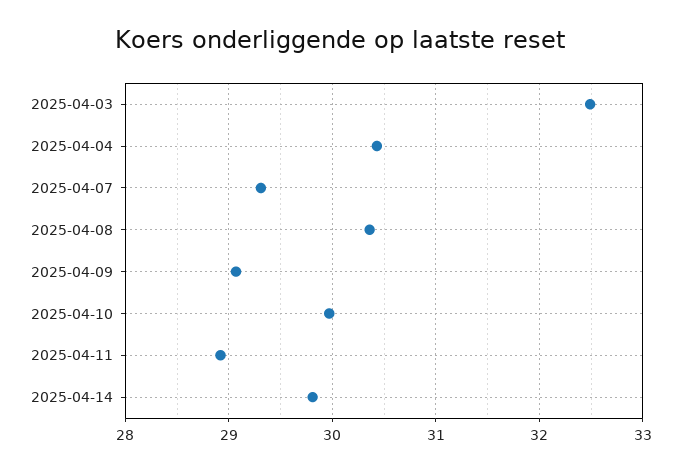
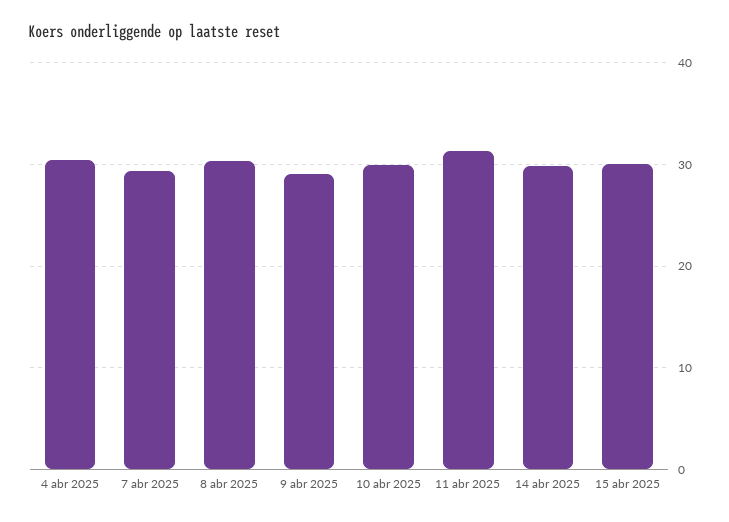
2025-04-03: 32.5 -> none
2025-04-11: 28.9 -> 31
15 abr 2025: none -> 30

